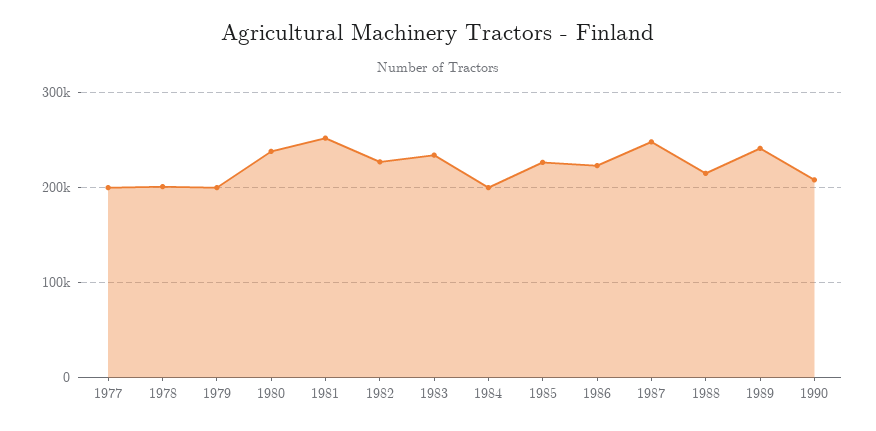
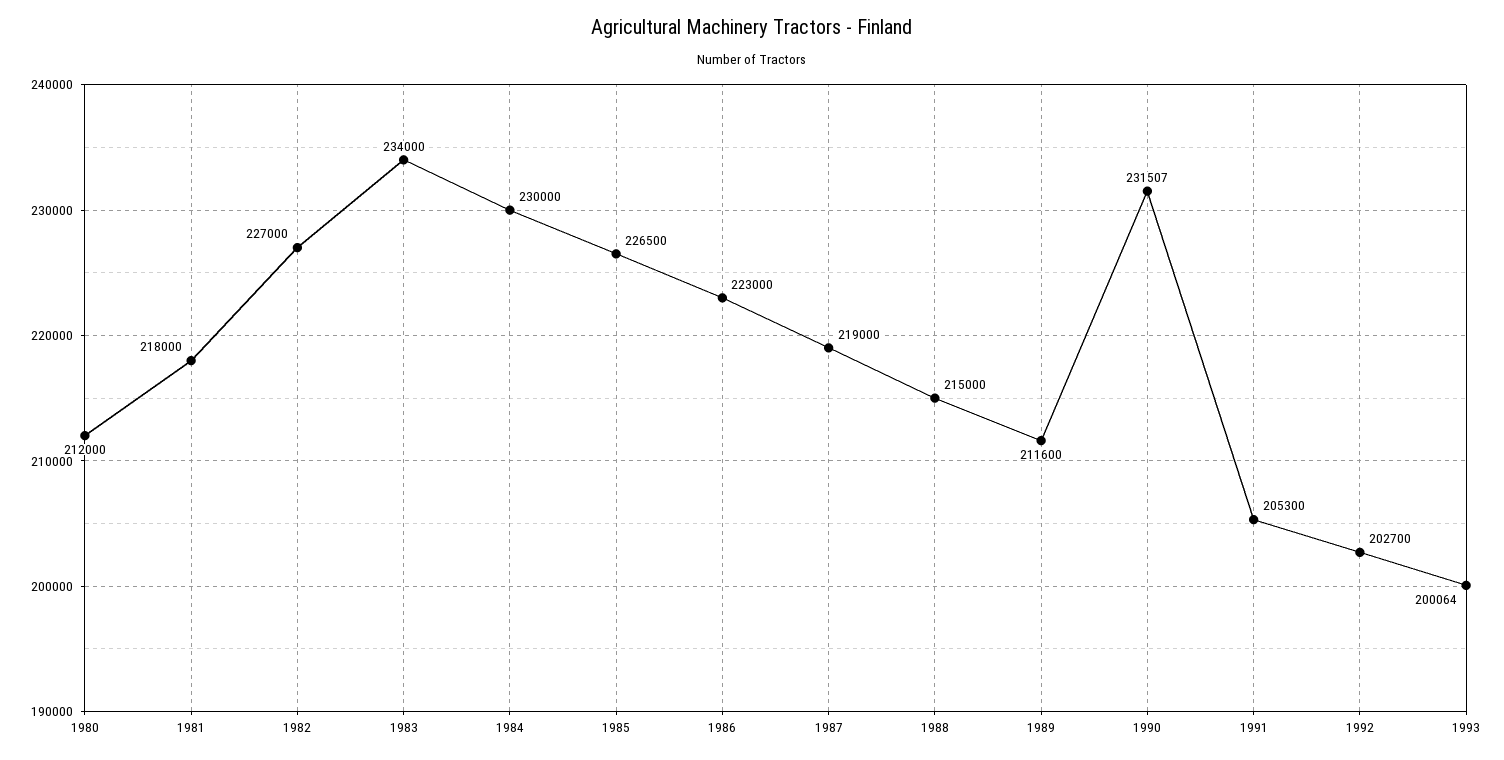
1977: 200000 -> none
1978: 200000 -> none
1979: 200000 -> none
1980: 240000 -> 212000
1981: 250000 -> 218000
1984: 200000 -> 230000
1987: 250000 -> 219000
1989: 240000 -> 211600
1990: 210000 -> 231507
1991: none -> 205300
1992: none -> 202700
1993: none -> 200064

